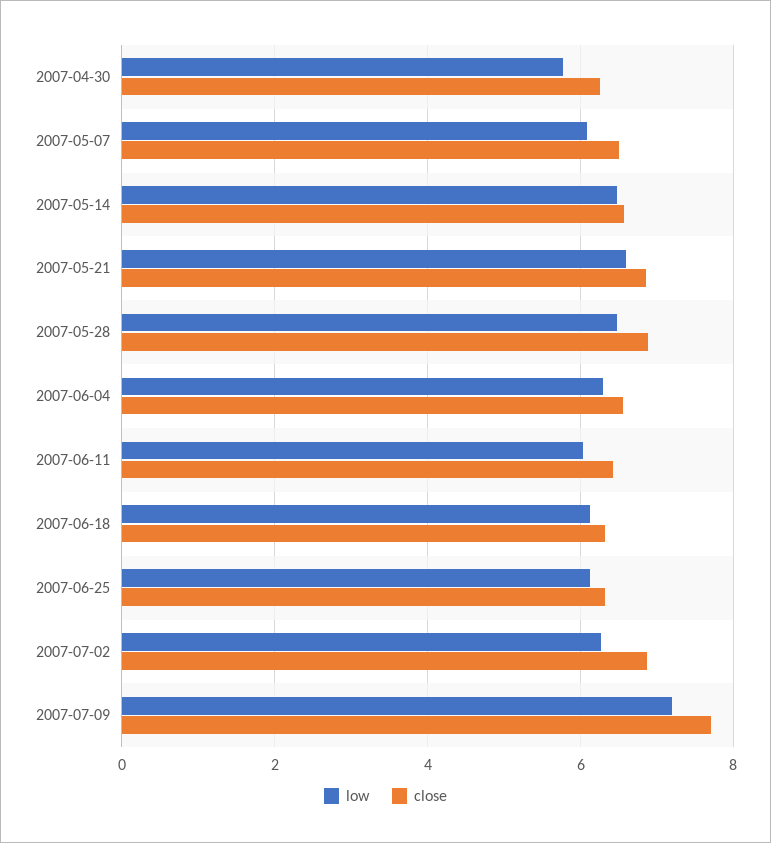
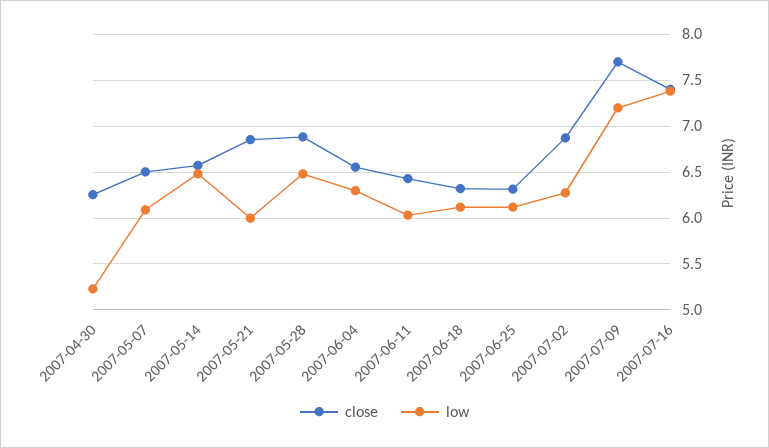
low, 2007-04-30: 5.8 -> 5.2
low, 2007-05-21: 6.6 -> 6
close, 2007-07-16: none -> 7.4
low, 2007-07-16: none -> 7.4

